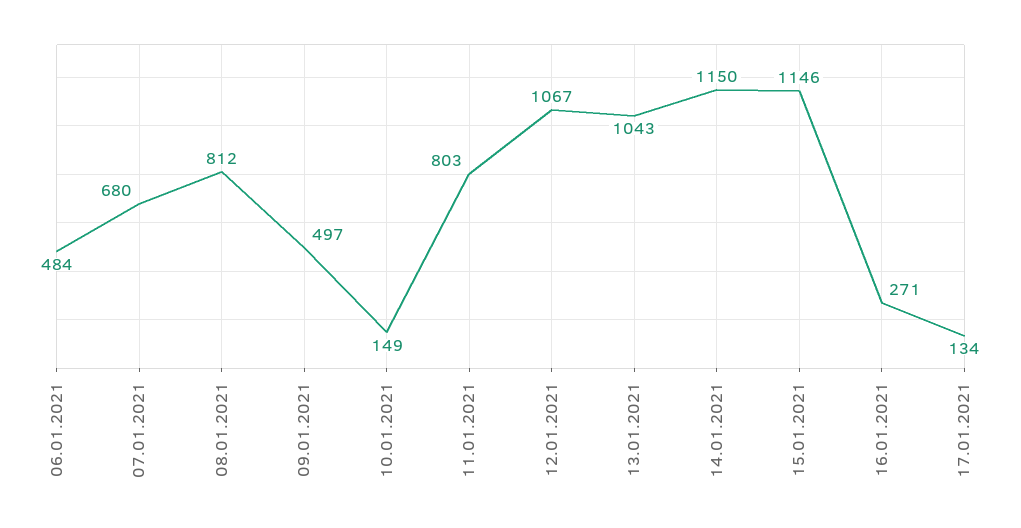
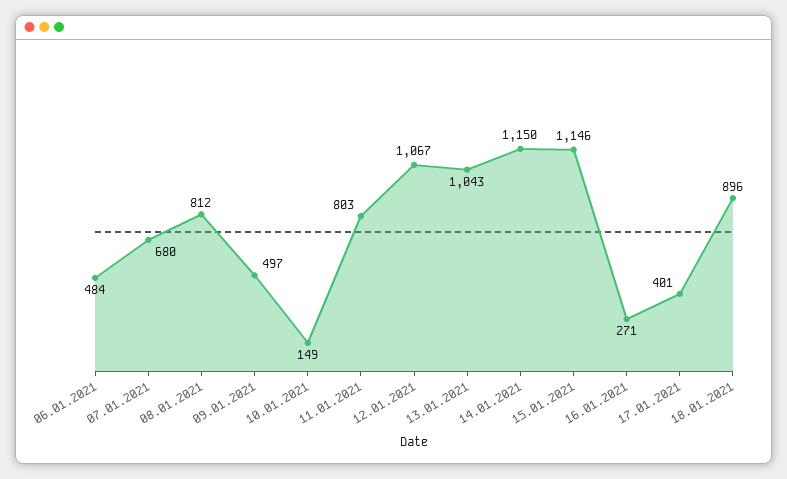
17.01.2021: 134 -> 401
18.01.2021: none -> 896

